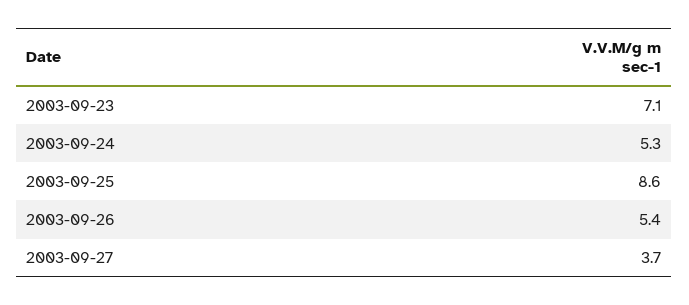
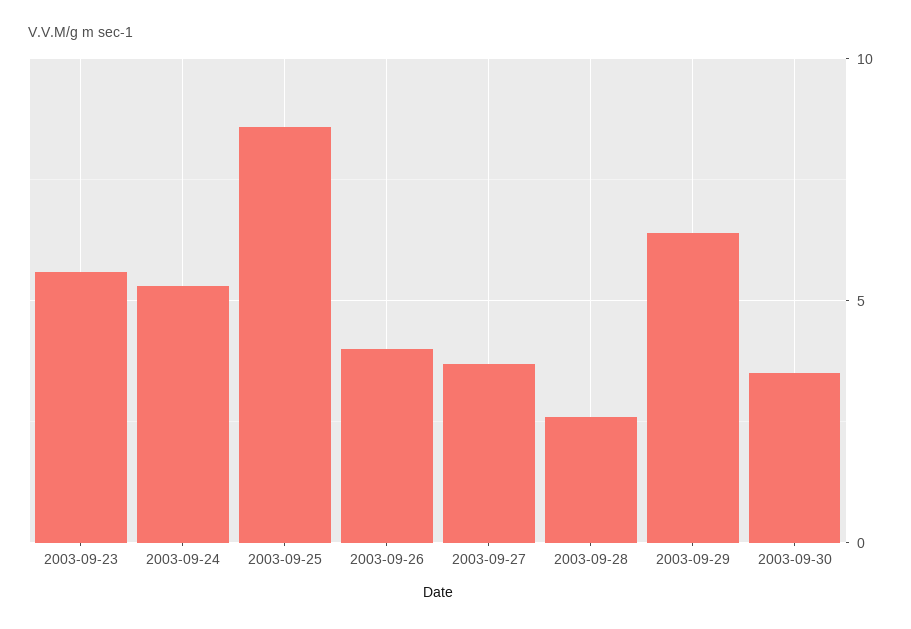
2003-09-23: 7.1 -> 5.5
2003-09-26: 5.4 -> 4
2003-09-28: none -> 2.5
2003-09-29: none -> 6.5
2003-09-30: none -> 3.5

